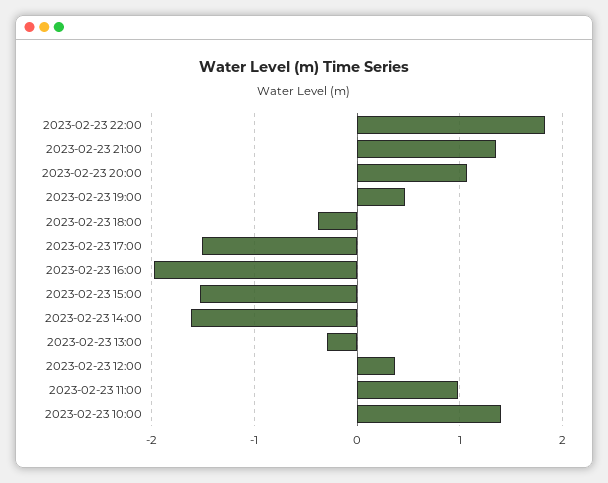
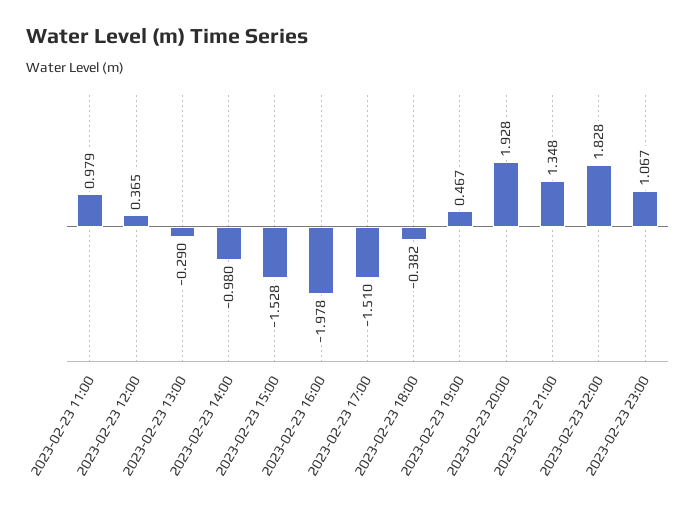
2023-02-23 20:00: 1.1 -> 1.928
2023-02-23 14:00: -1.6 -> -0.98
2023-02-23 10:00: 1.4 -> none
2023-02-23 23:00: none -> 1.067

